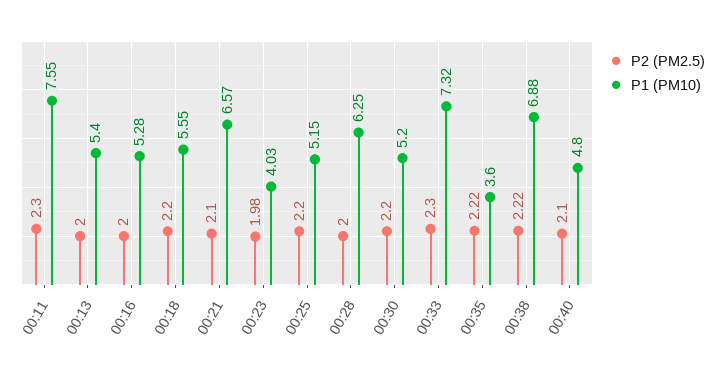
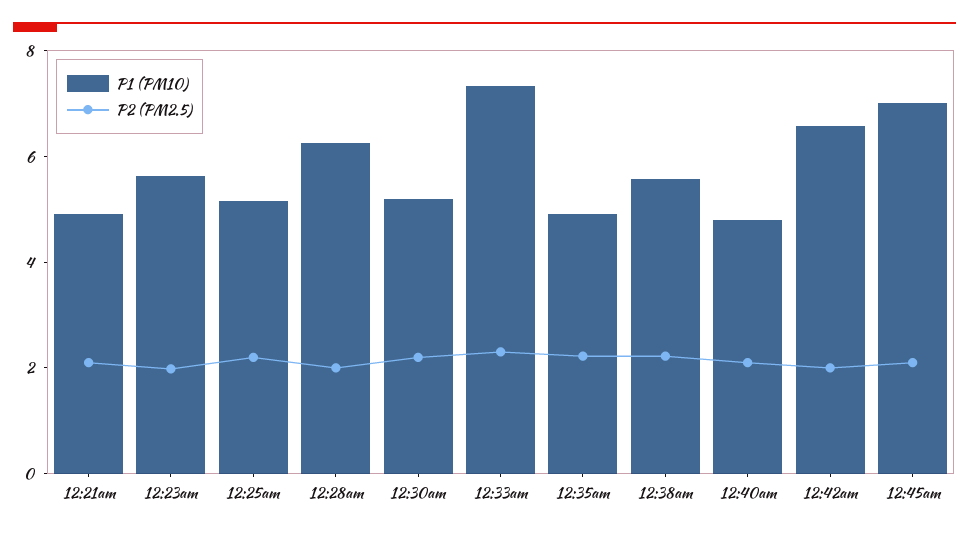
P2 (PM2.5), 00:11: 2.3 -> none
P1 (PM10), 00:11: 7.55 -> none
P2 (PM2.5), 00:13: 2 -> none
P1 (PM10), 00:13: 5.4 -> none
P2 (PM2.5), 00:16: 2 -> none
P1 (PM10), 00:16: 5.28 -> none
P2 (PM2.5), 00:18: 2.2 -> none
P1 (PM10), 00:18: 5.55 -> none
P1 (PM10), 00:21: 6.57 -> 5
P1 (PM10), 00:23: 4.03 -> 5.5
P1 (PM10), 00:35: 3.6 -> 5
P1 (PM10), 00:38: 6.88 -> 5.5
P1 (PM10), 12:42am: none -> 6.5
P2 (PM2.5), 12:42am: none -> 2
P1 (PM10), 12:45am: none -> 7
P2 (PM2.5), 12:45am: none -> 2

